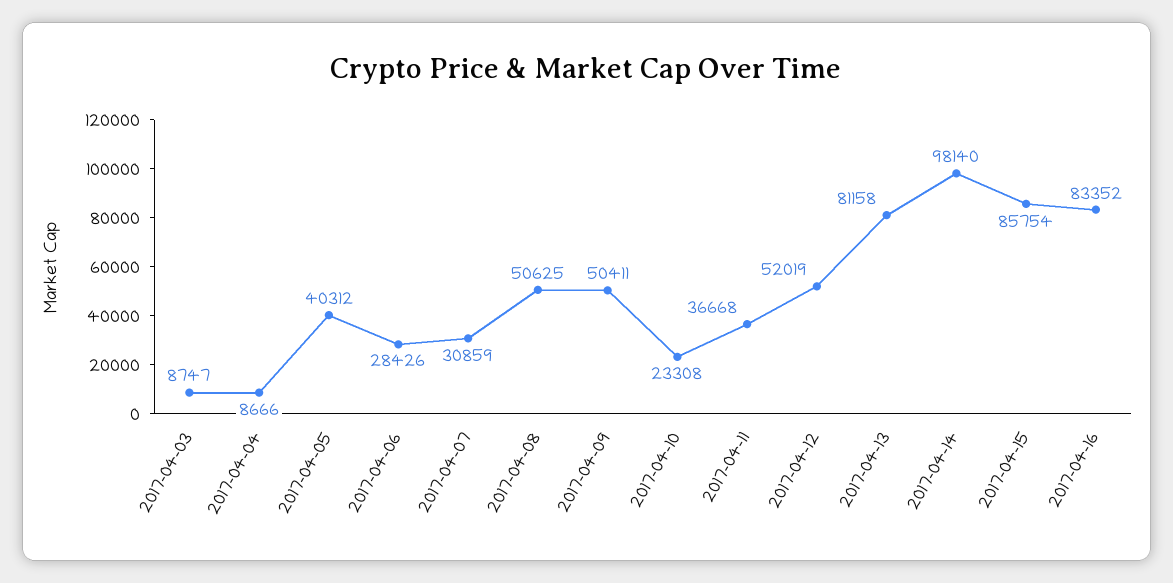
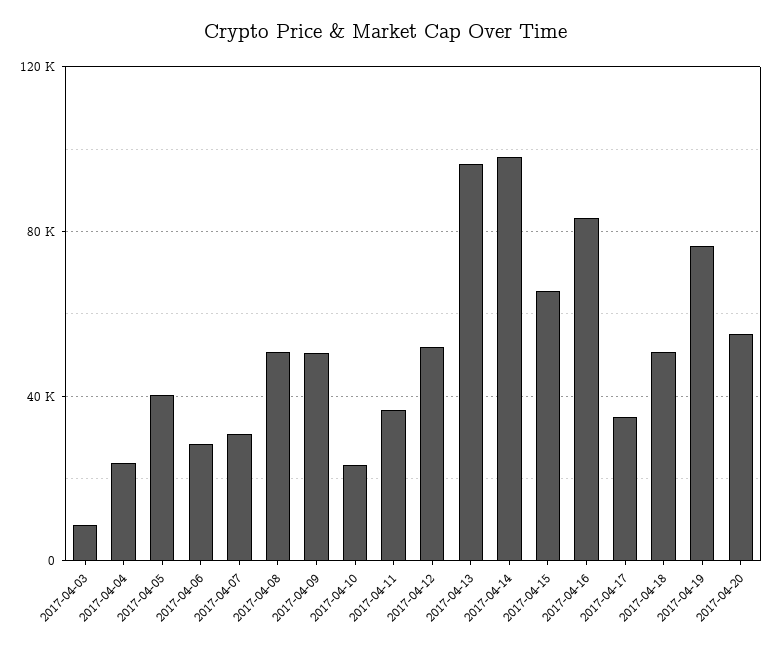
2017-04-04: 8666 -> 25000
2017-04-13: 81158 -> 95000
2017-04-15: 85754 -> 65000
2017-04-17: none -> 35000
2017-04-18: none -> 50000
2017-04-19: none -> 75000
2017-04-20: none -> 55000

